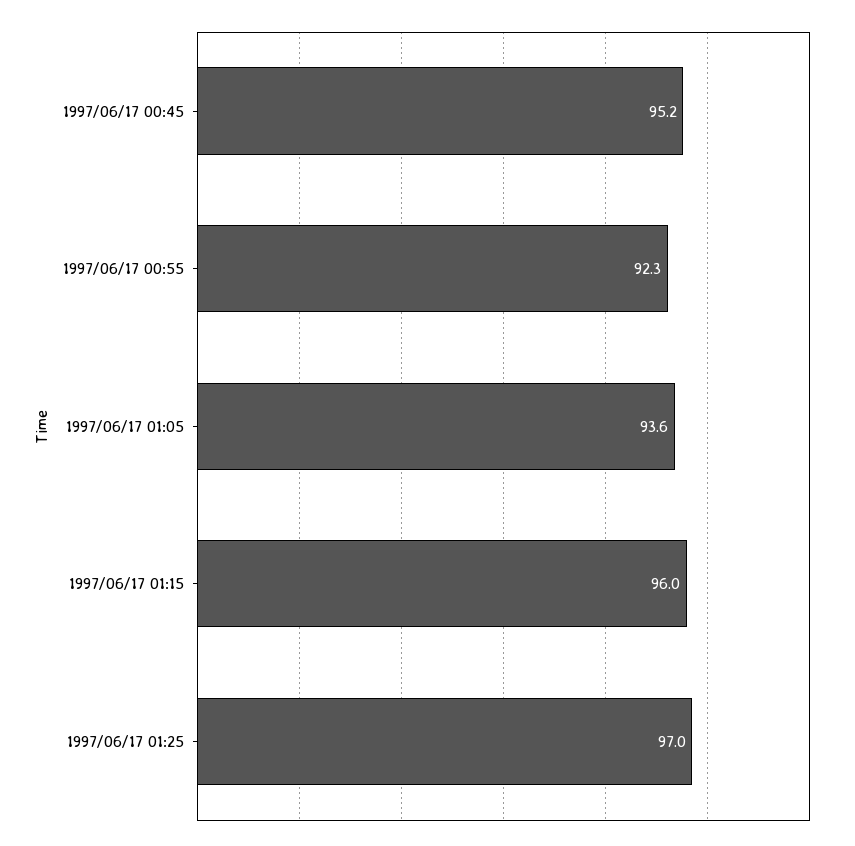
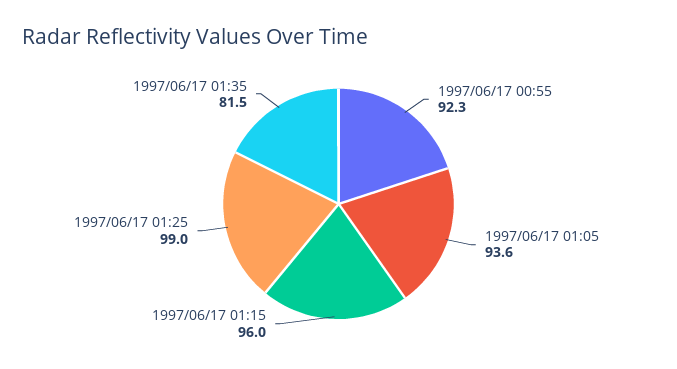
1997/06/17 00:45: 95.2 -> none
1997/06/17 01:25: 97 -> 99
1997/06/17 01:35: none -> 81.5

